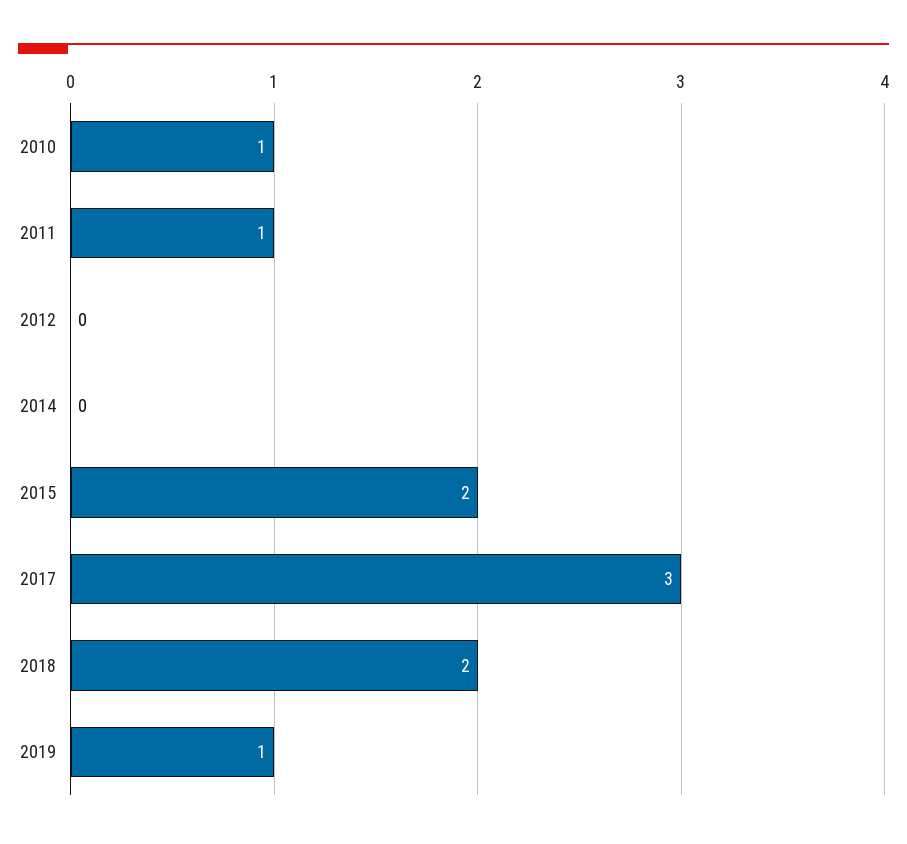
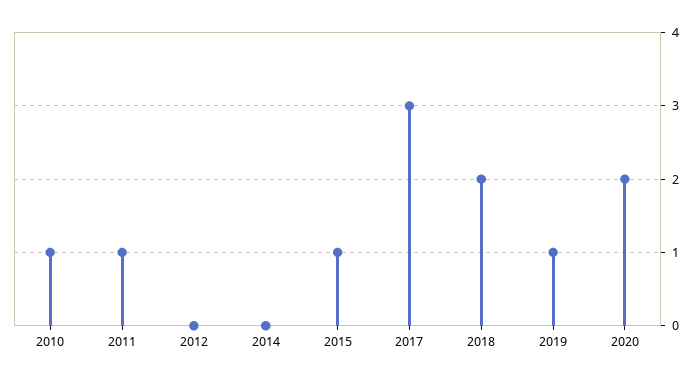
2015: 2 -> 1
2020: none -> 2

